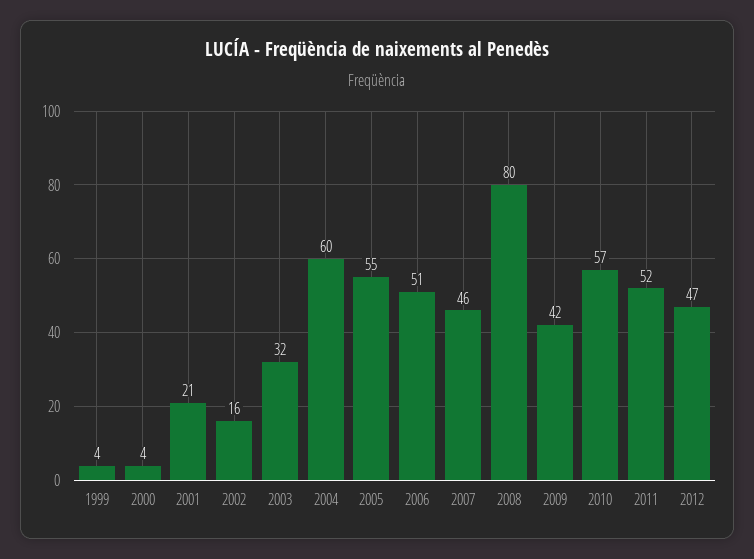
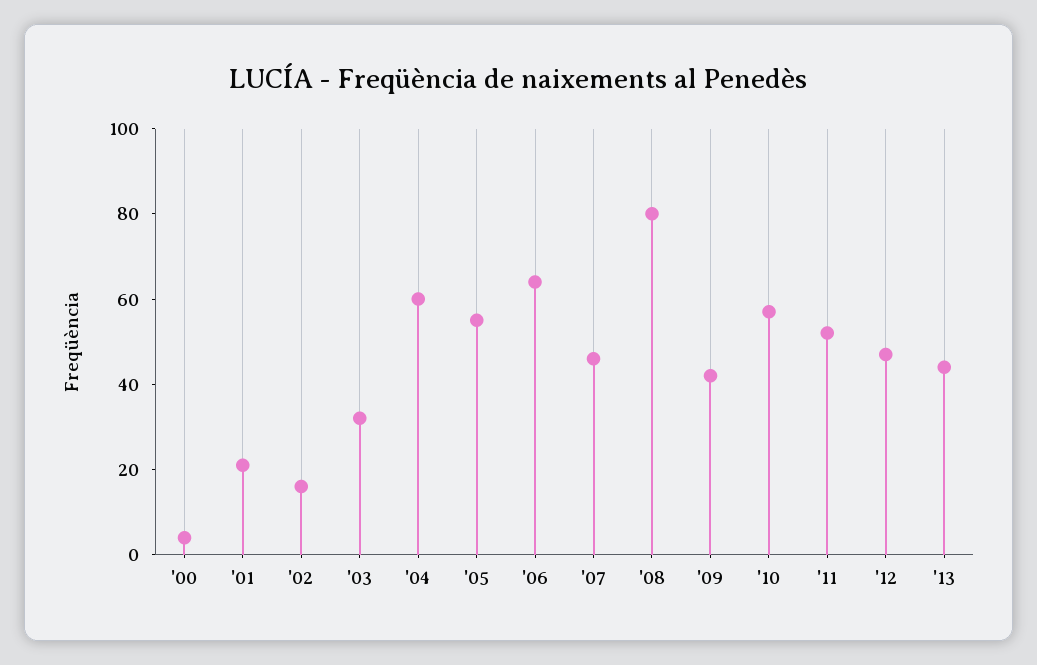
1999: 4 -> none
2006: 51 -> 65
'13: none -> 45

